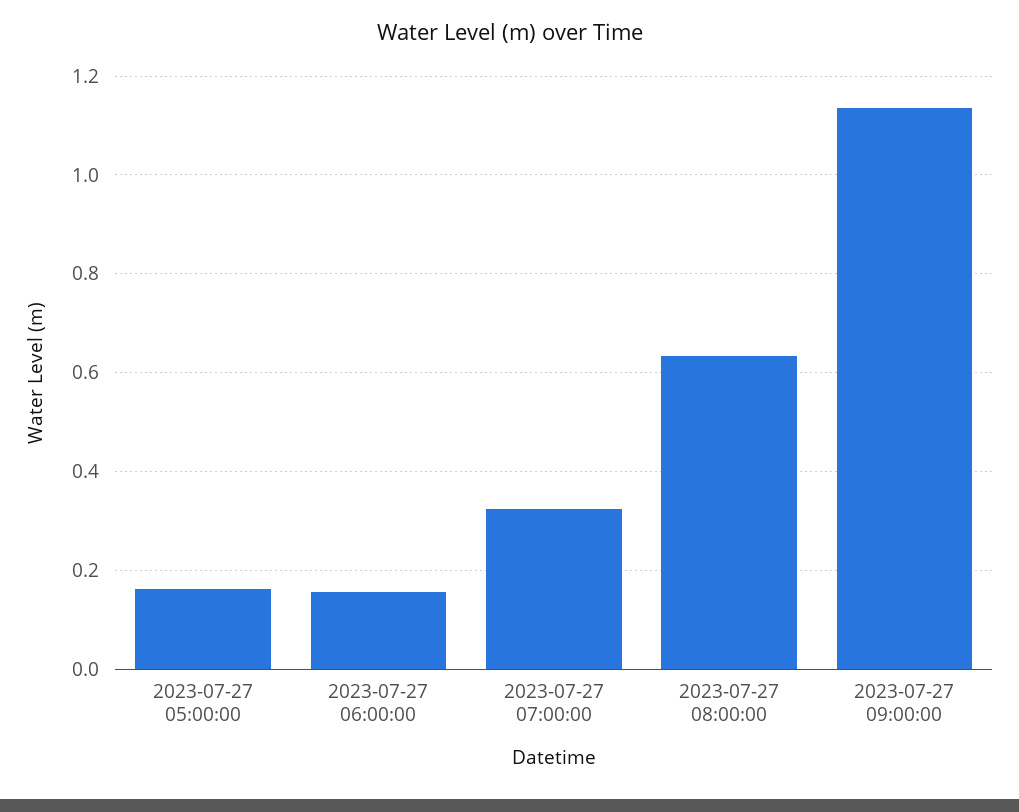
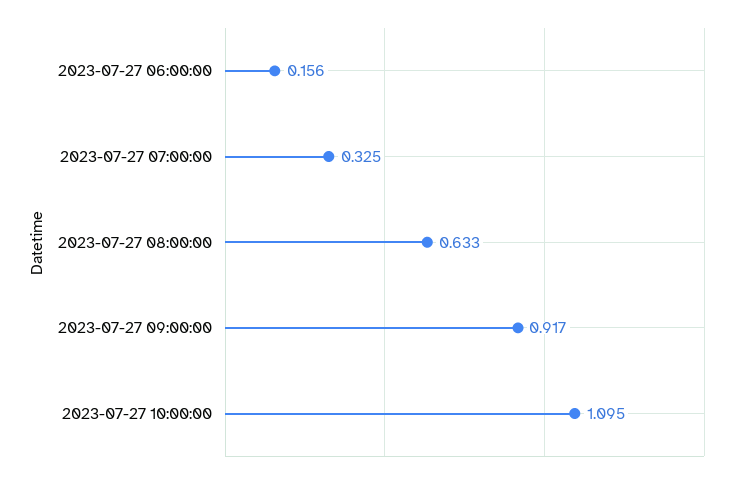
2023-07-27 05:00:00: 0.16 -> none
2023-07-27 09:00:00: 1.14 -> 0.917
2023-07-27 10:00:00: none -> 1.095

